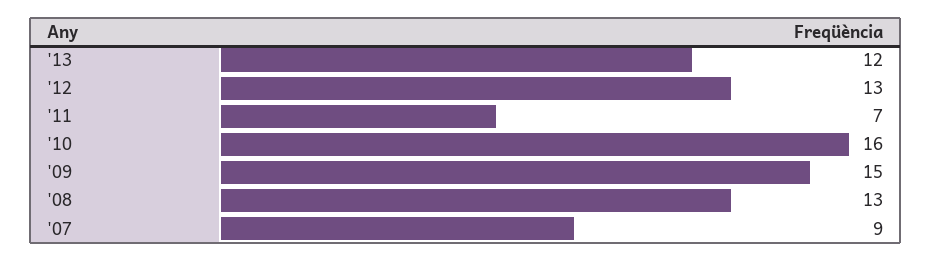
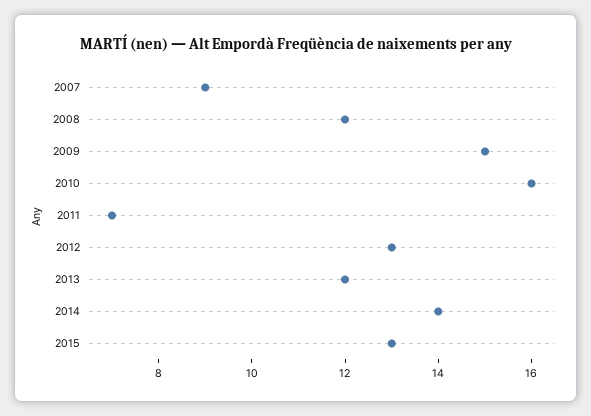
'08: 13 -> 12
2014: none -> 14
2015: none -> 13

